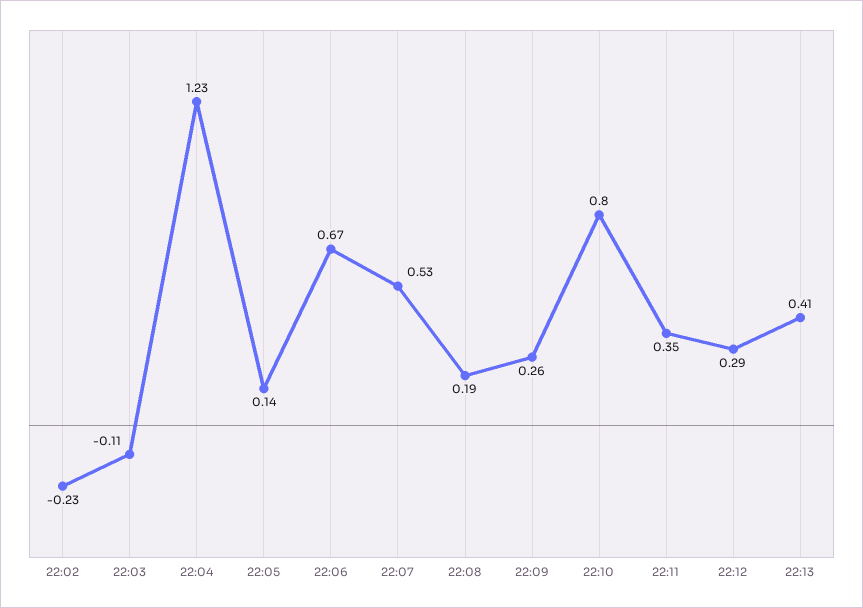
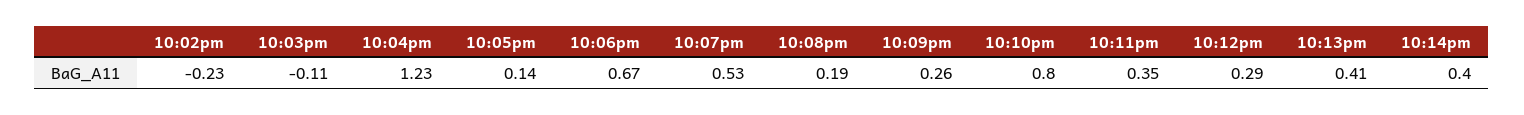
10:14pm: none -> 0.4

